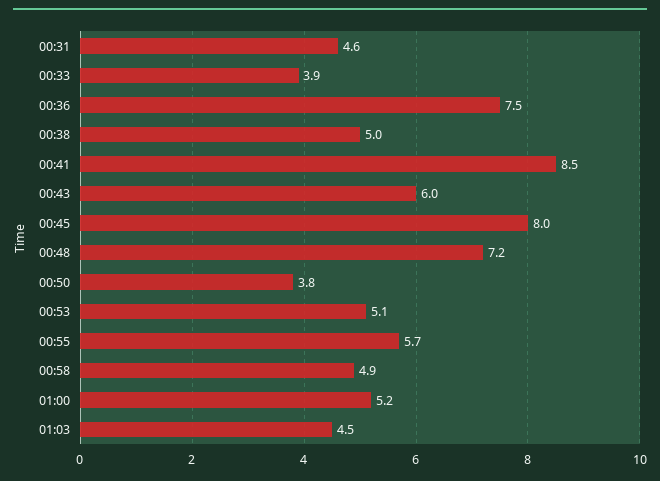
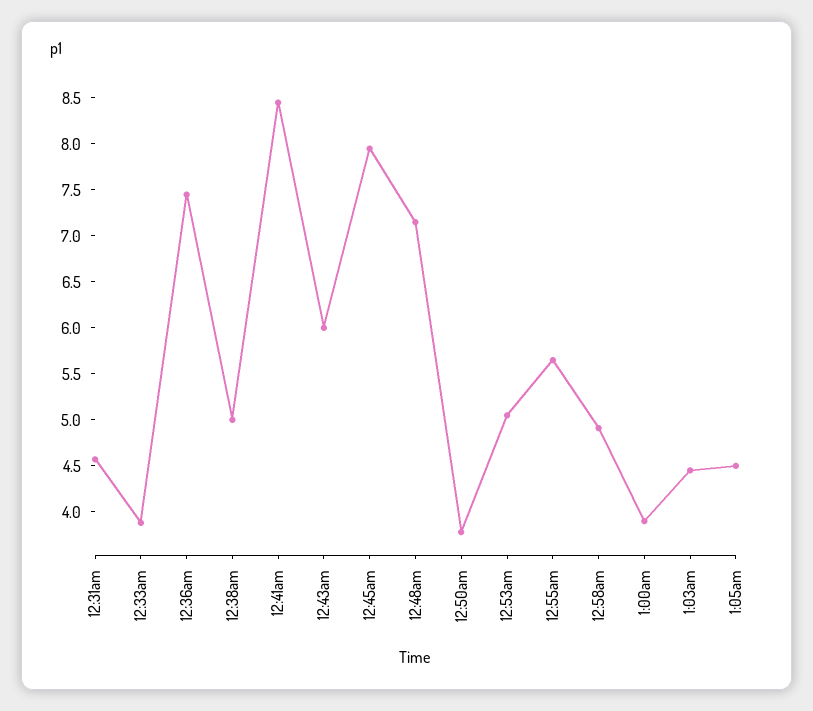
01:00: 5.2 -> 3.9
1:05am: none -> 4.5

